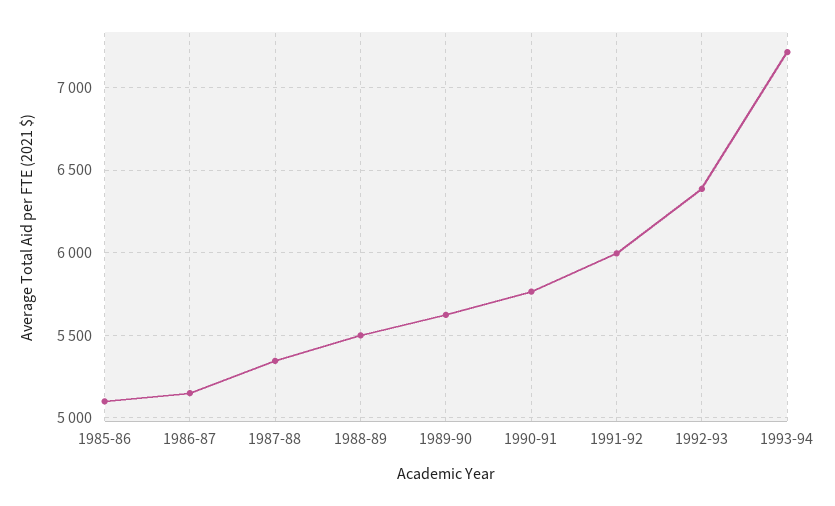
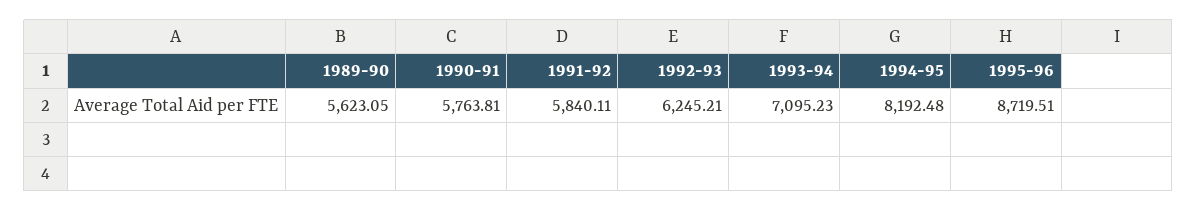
1985-86: 5100 -> none
1986-87: 5150 -> none
1987-88: 5350 -> none
1988-89: 5500 -> none
1991-92: 6000 -> 5840.11
1992-93: 6400 -> 6245.21
1993-94: 7200 -> 7095.23
1994-95: none -> 8192.48
1995-96: none -> 8719.51

